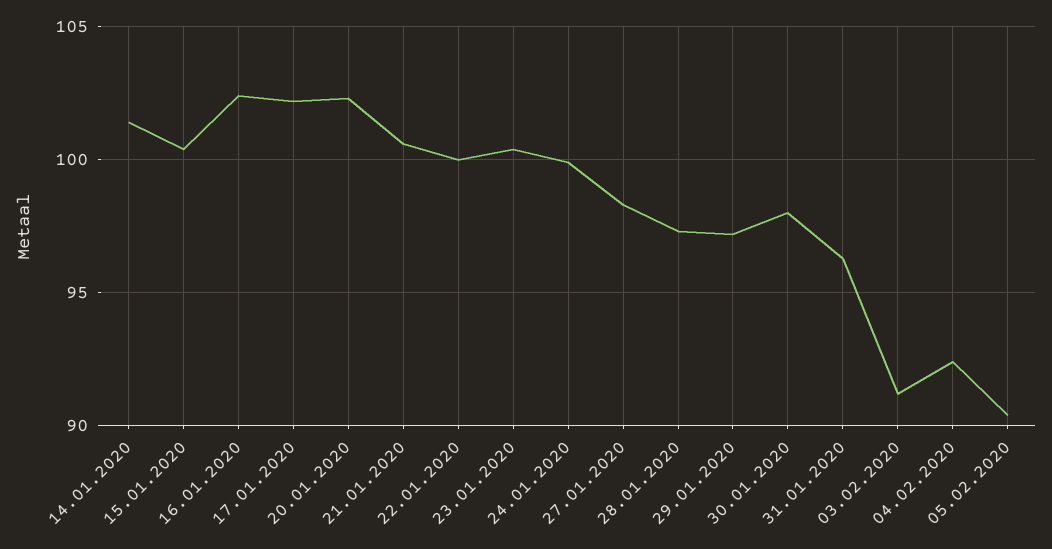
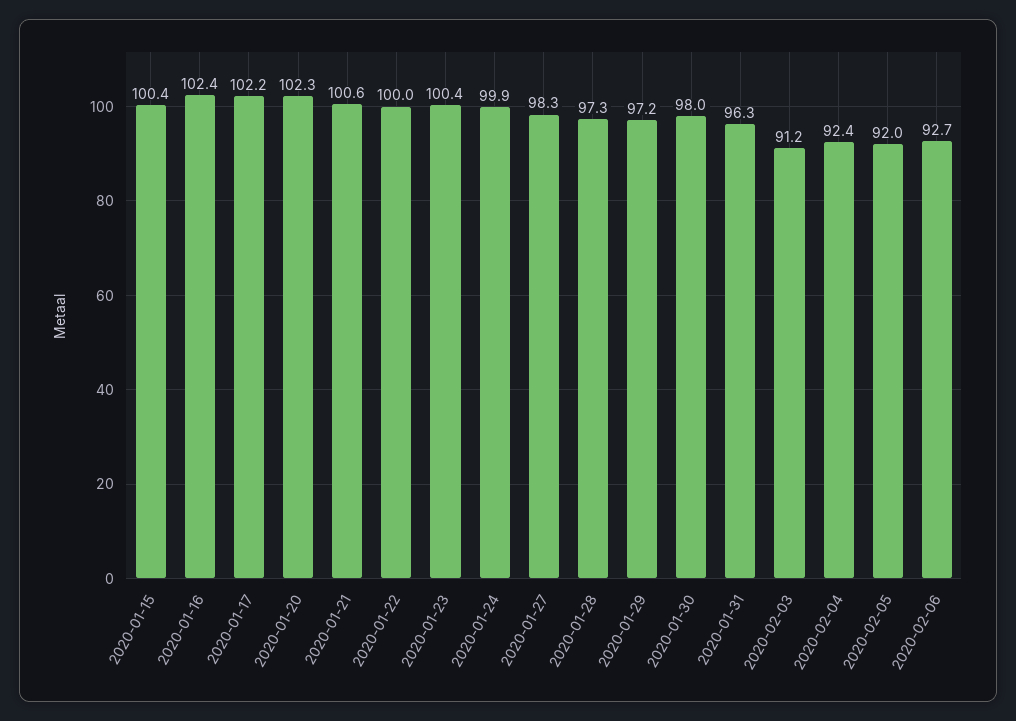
14.01.2020: 101.5 -> none
05.02.2020: 90.5 -> 92
2020-02-06: none -> 92.7

